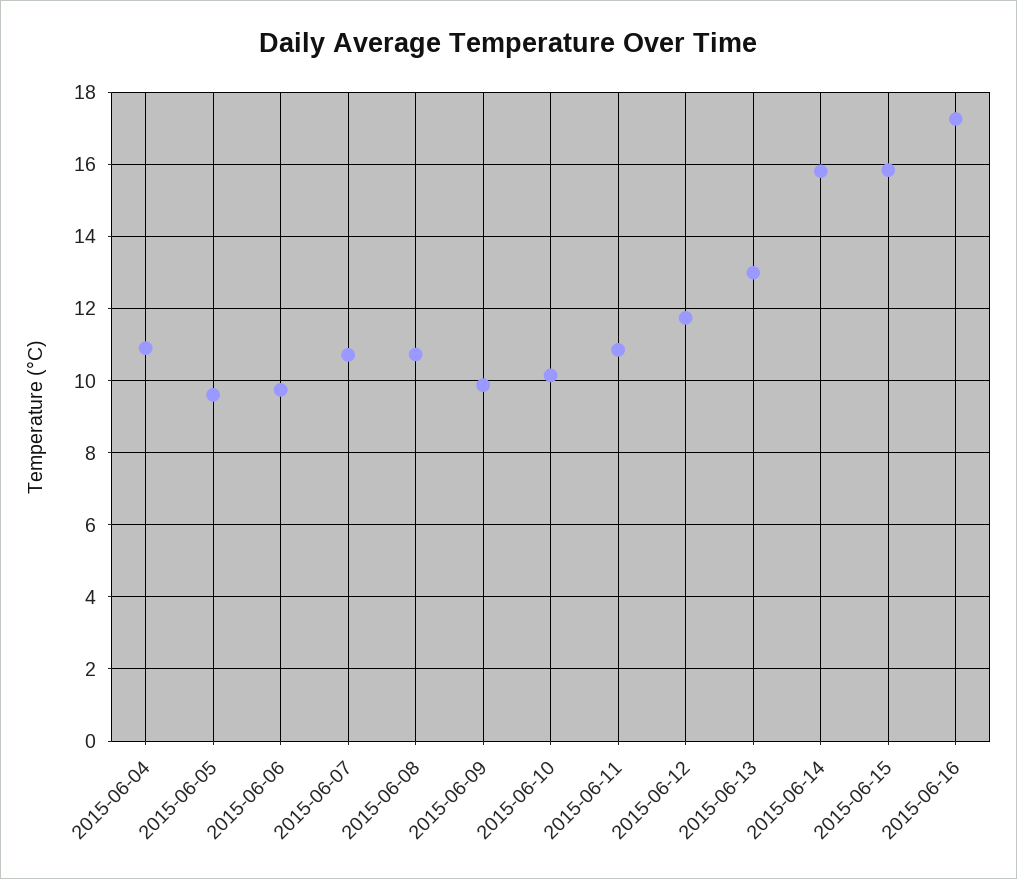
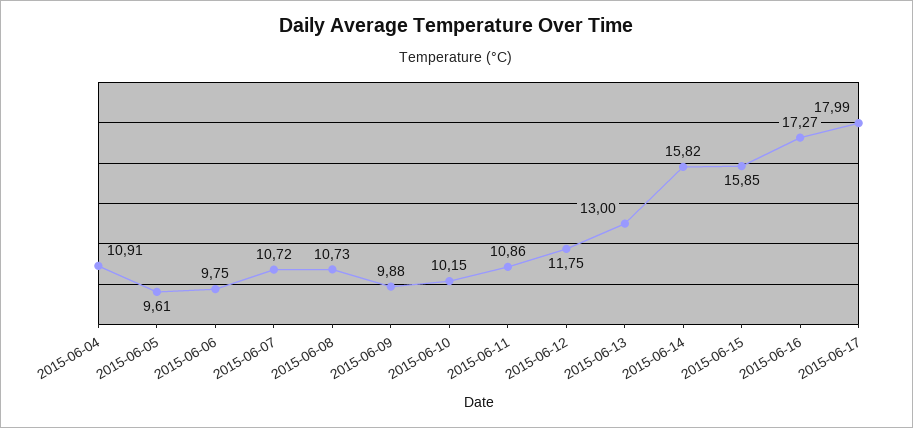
2015-06-17: none -> 17.99

